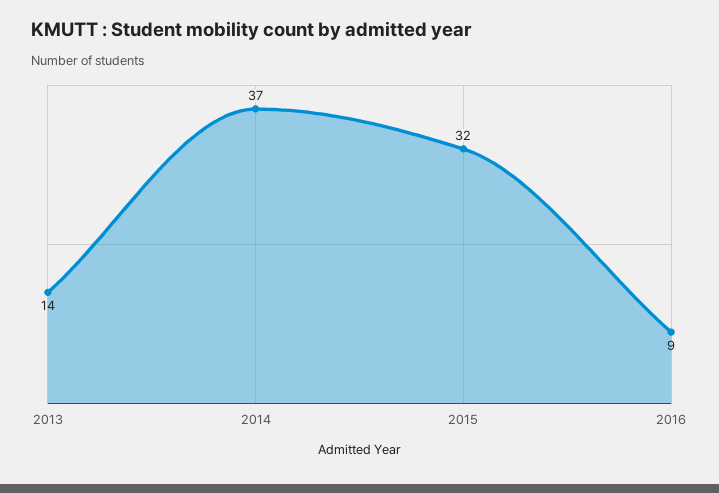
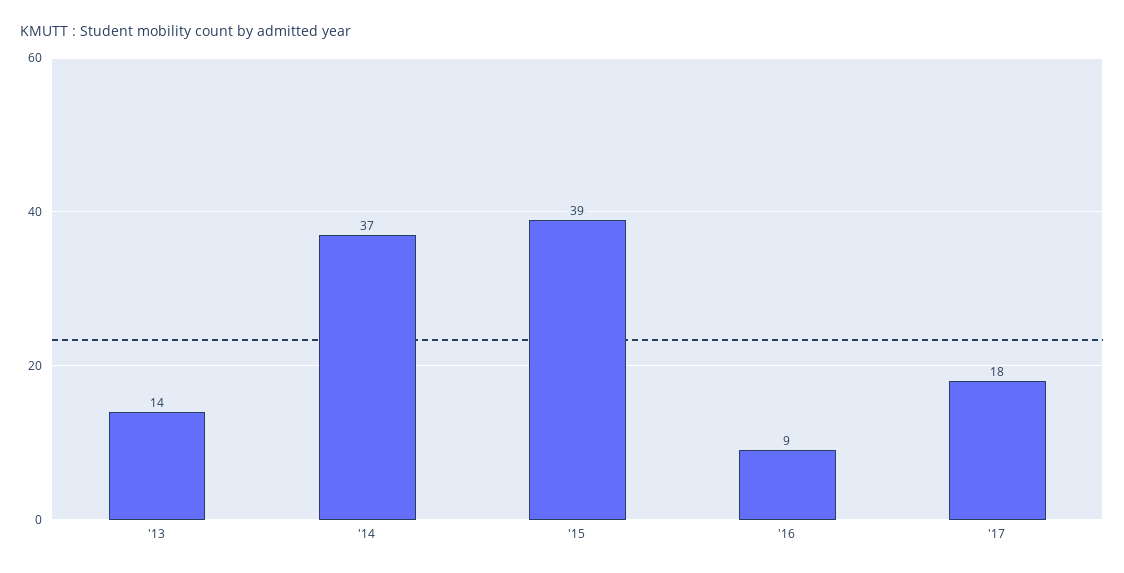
2015: 32 -> 39
'17: none -> 18

